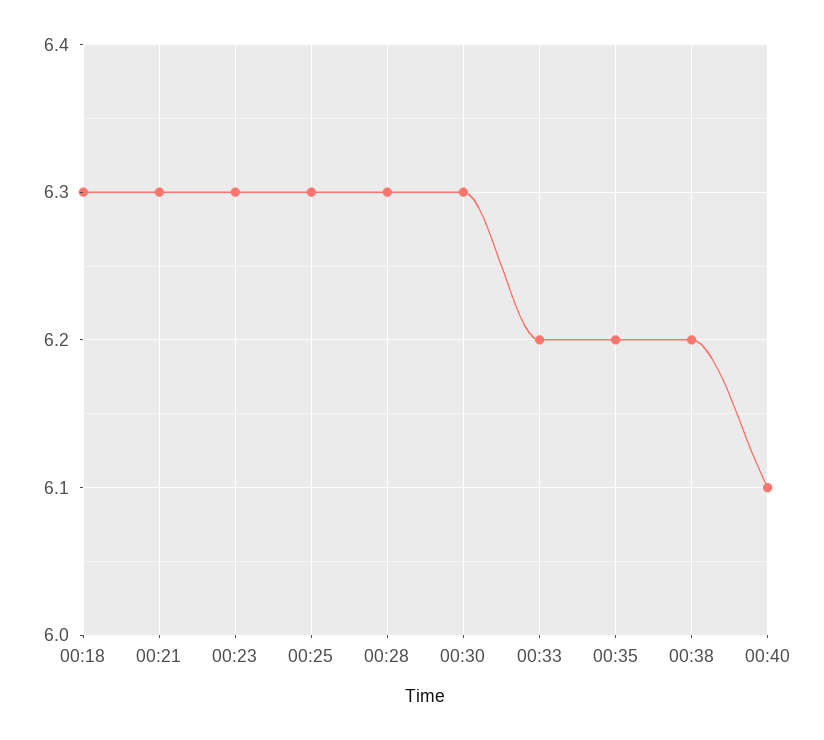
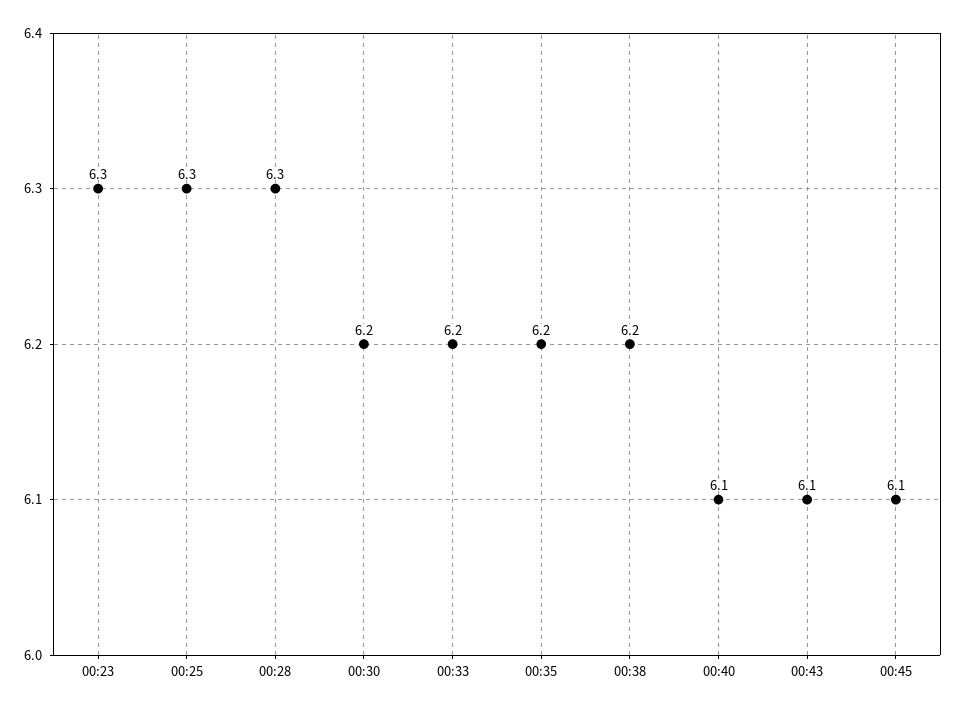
00:18: 6.3 -> none
00:21: 6.3 -> none
00:30: 6.3 -> 6.2
00:43: none -> 6.1
00:45: none -> 6.1

